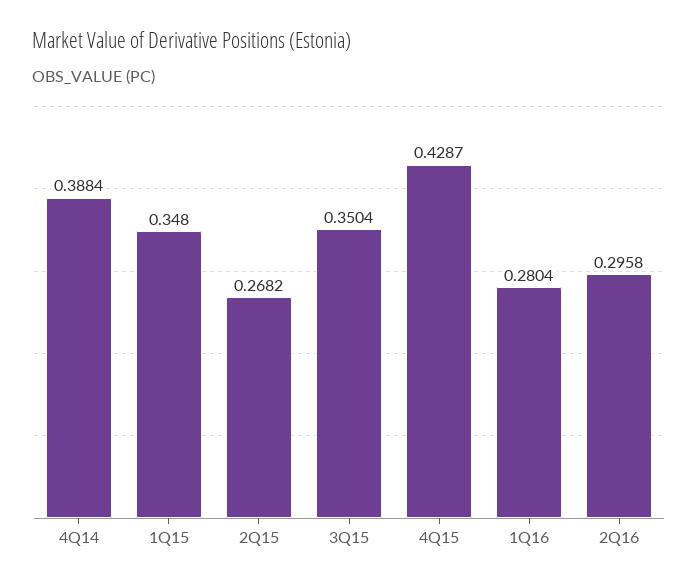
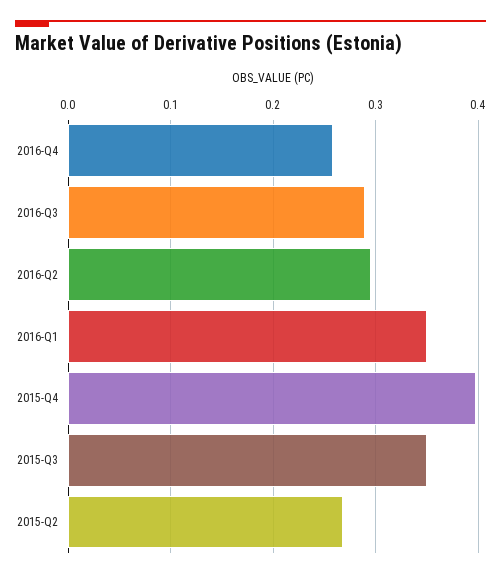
4Q14: 0.3884 -> none
1Q15: 0.348 -> none
4Q15: 0.4287 -> 0.4
1Q16: 0.2804 -> 0.35
2016-Q4: none -> 0.26
2016-Q3: none -> 0.29

